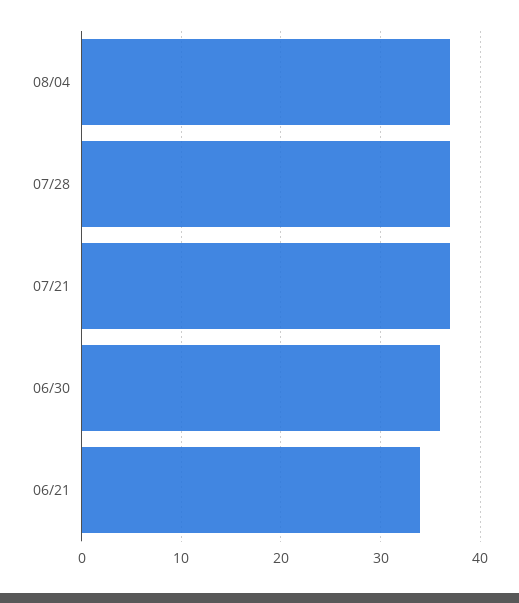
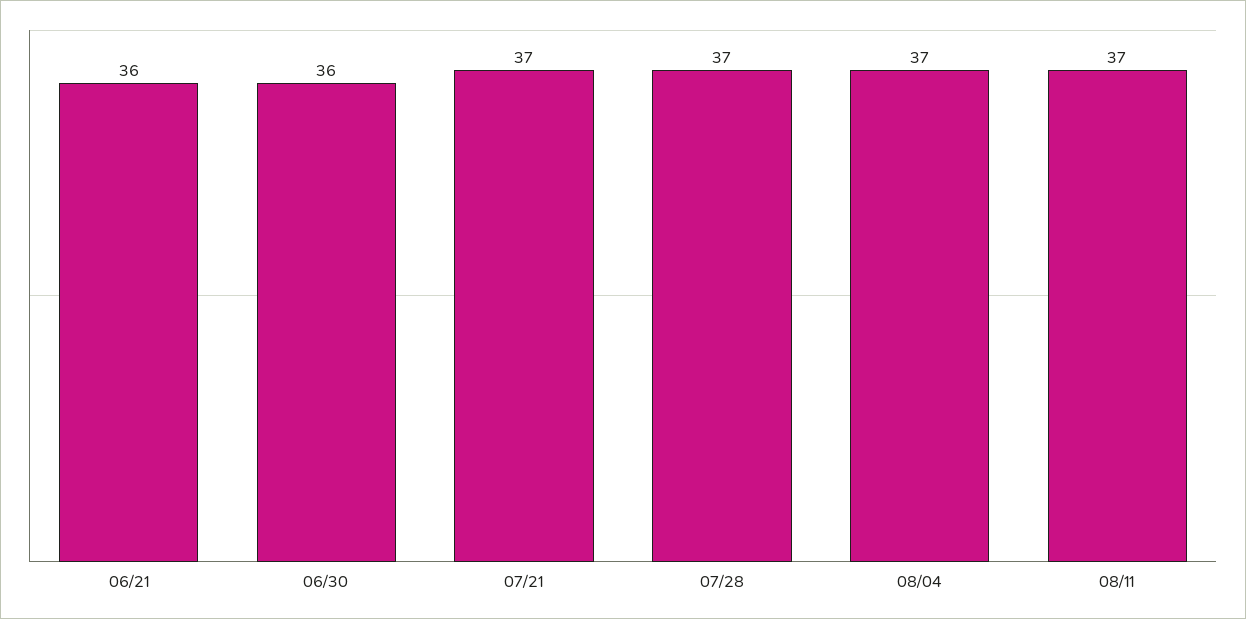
06/21: 34 -> 36
08/11: none -> 37

